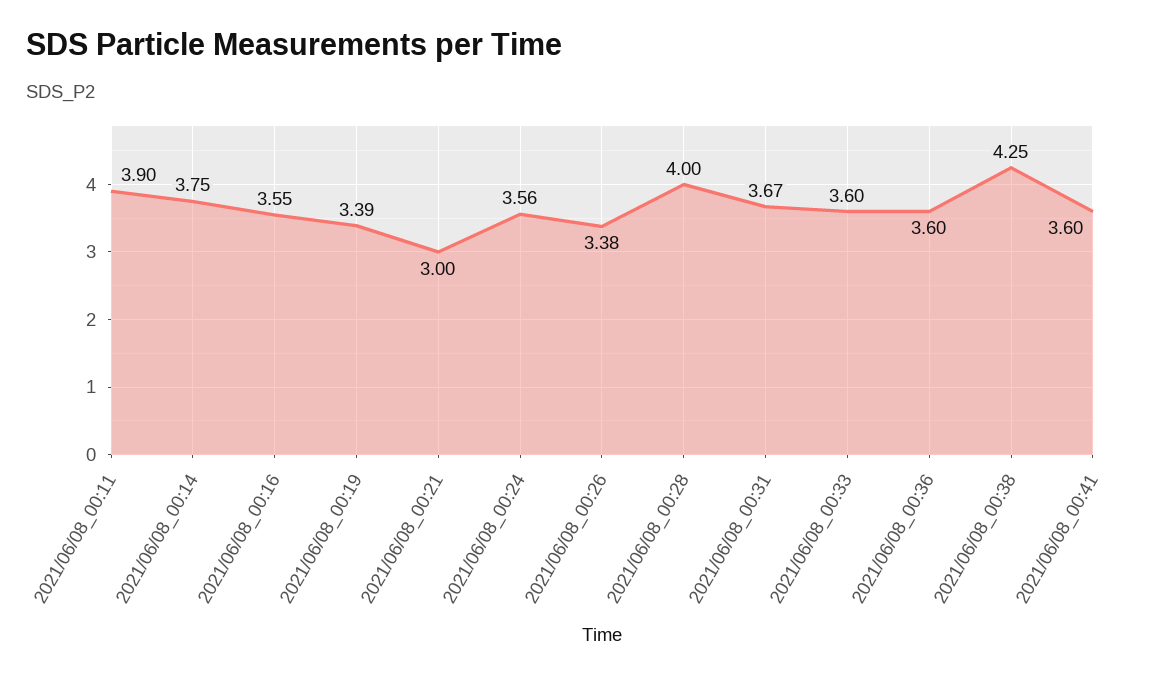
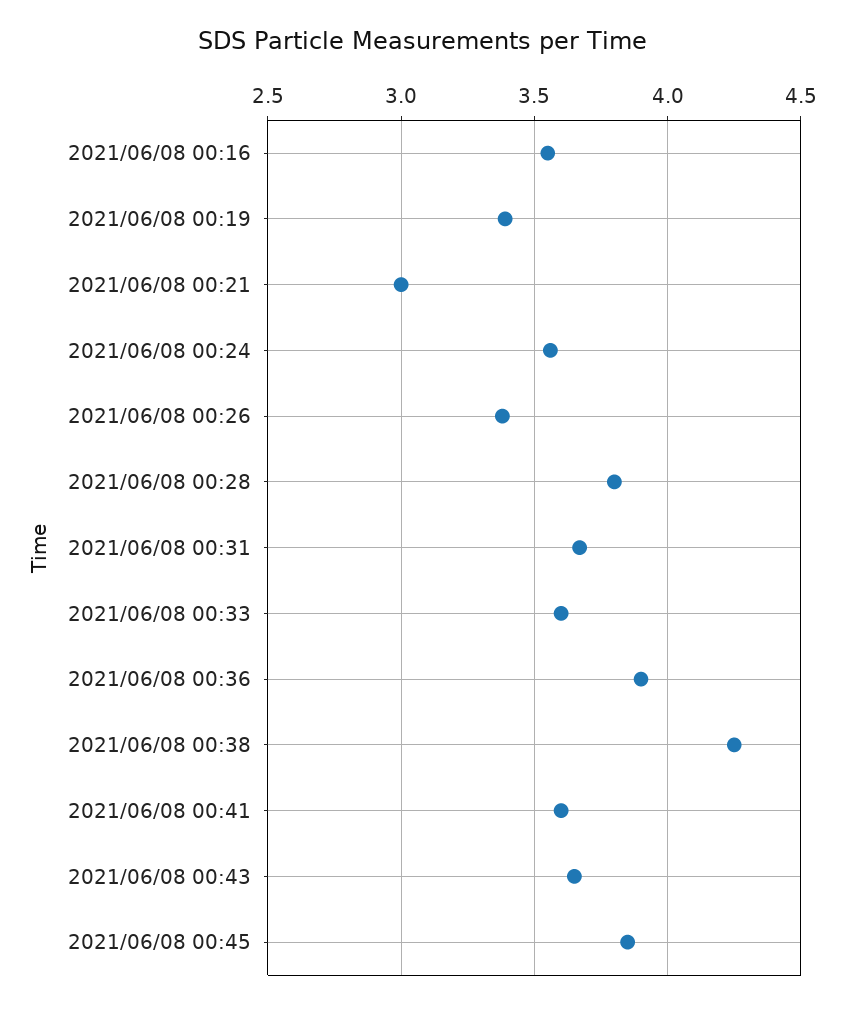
2021/06/08_00:11: 3.9 -> none
2021/06/08_00:14: 3.75 -> none
2021/06/08_00:28: 4 -> 3.8
2021/06/08_00:36: 3.6 -> 3.9
2021/06/08 00:43: none -> 3.65
2021/06/08 00:45: none -> 3.85

